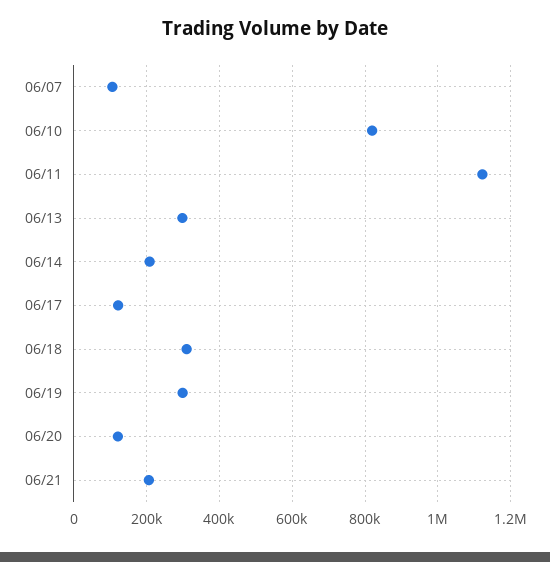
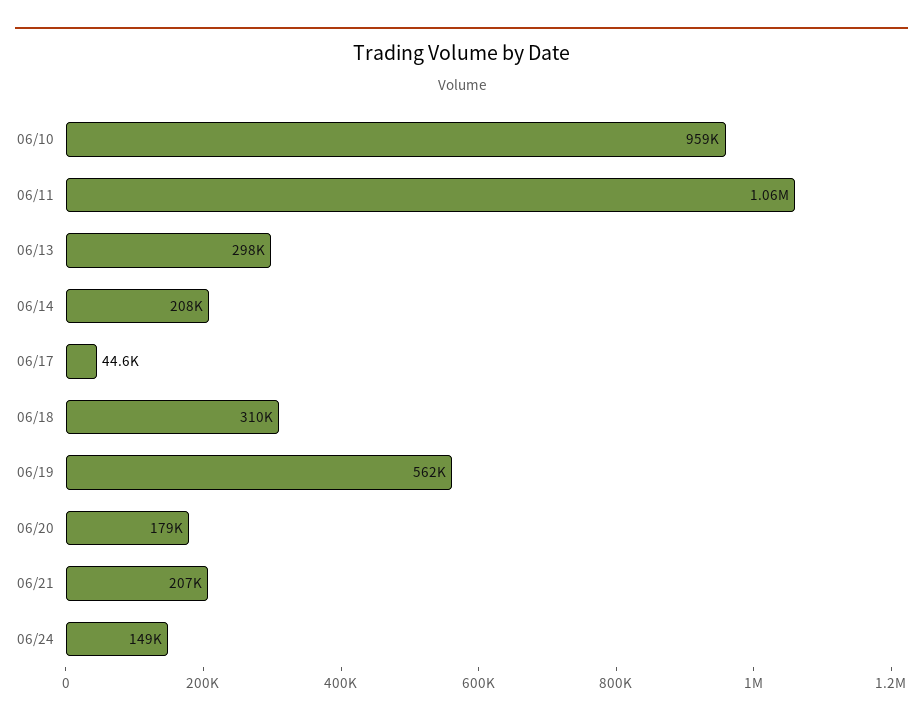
06/07: 100000 -> none
06/10: 820000 -> 959000
06/11: 1120000 -> 1060000
06/17: 120000 -> 44600
06/19: 300000 -> 562000
06/20: 120000 -> 179000
06/24: none -> 149000

